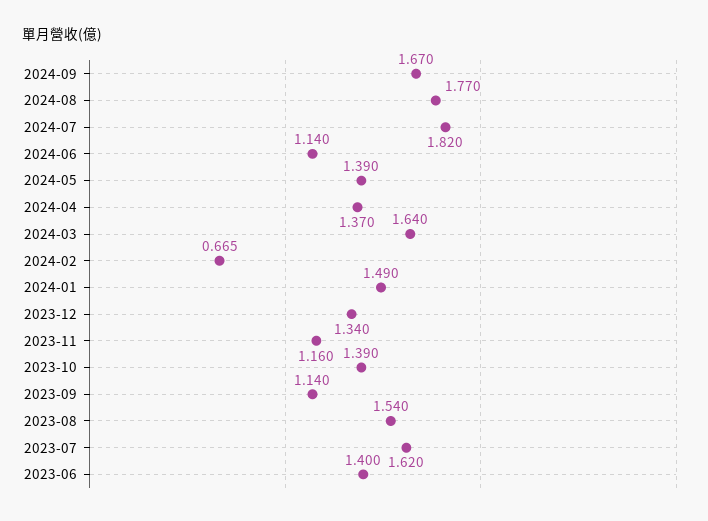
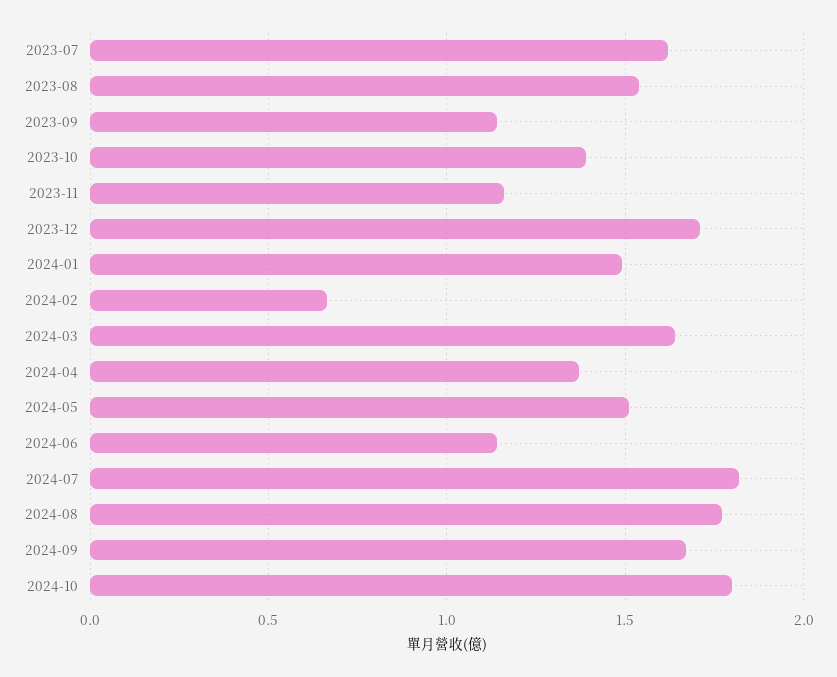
2024-05: 1.39 -> 1.5
2023-12: 1.34 -> 1.7
2023-06: 1.4 -> none
2024-10: none -> 1.8

